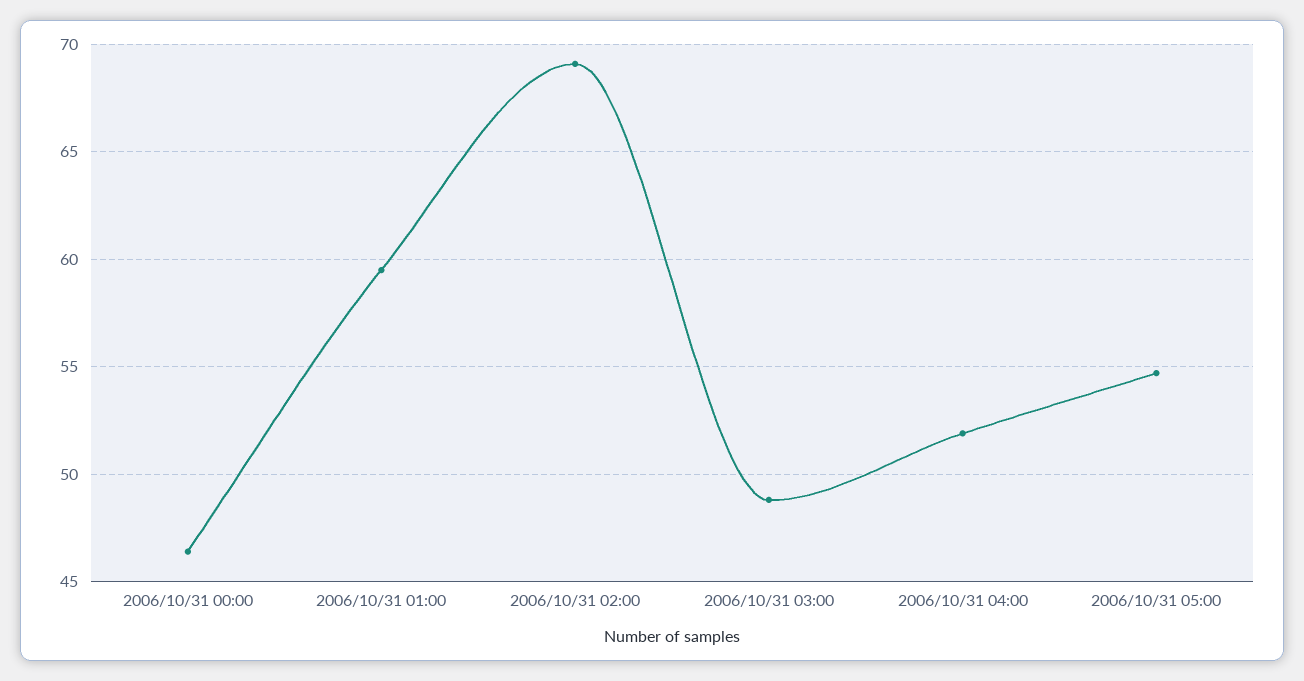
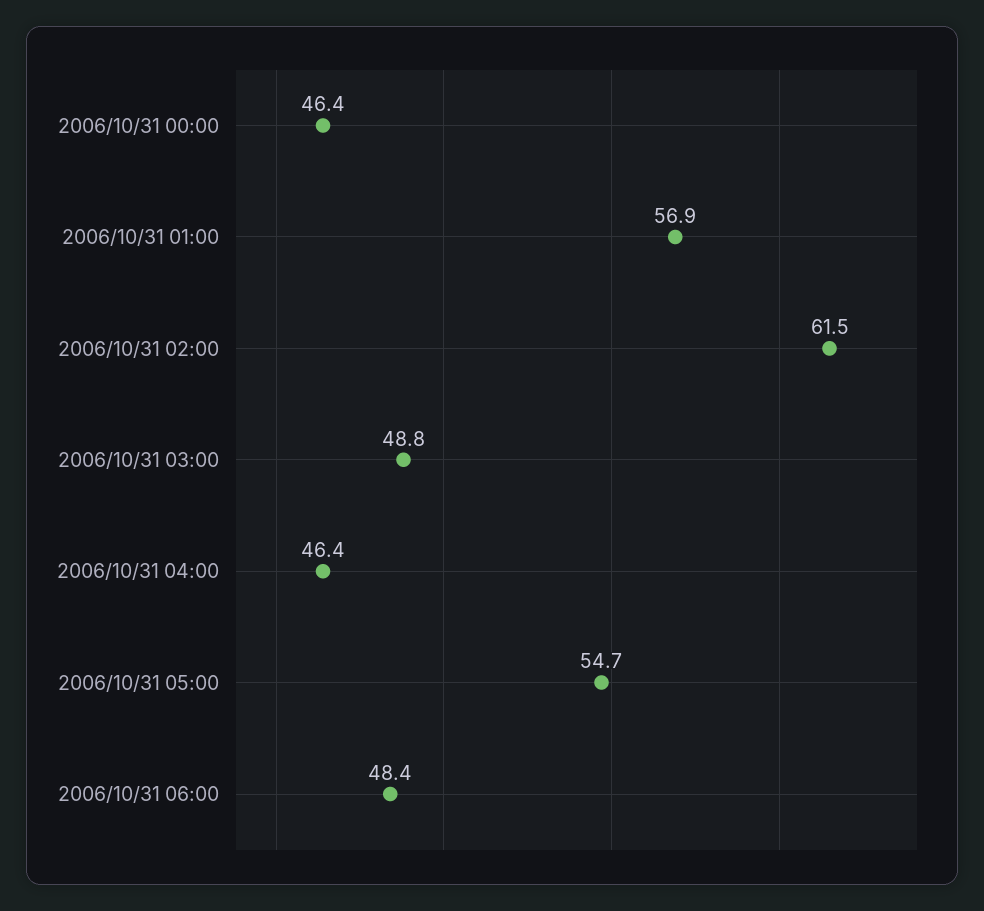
2006/10/31 01:00: 59.5 -> 56.9
2006/10/31 02:00: 69 -> 61.5
2006/10/31 04:00: 52 -> 46.4
2006/10/31 06:00: none -> 48.4

